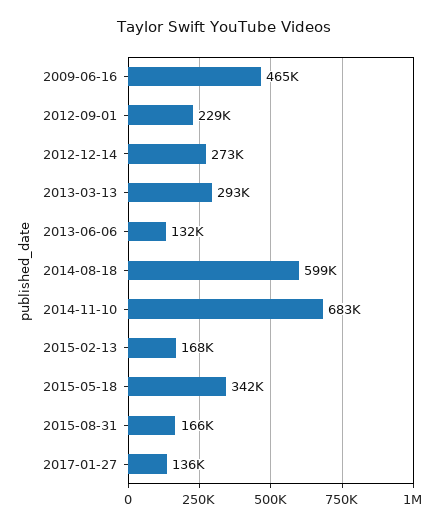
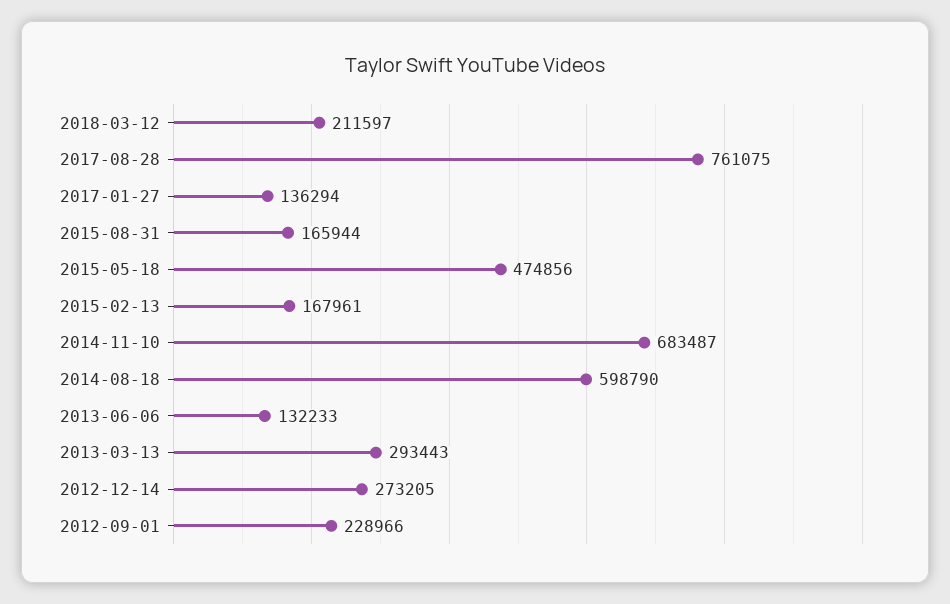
2009-06-16: 465000 -> none
2015-05-18: 342000 -> 474856
2018-03-12: none -> 211597
2017-08-28: none -> 761075

